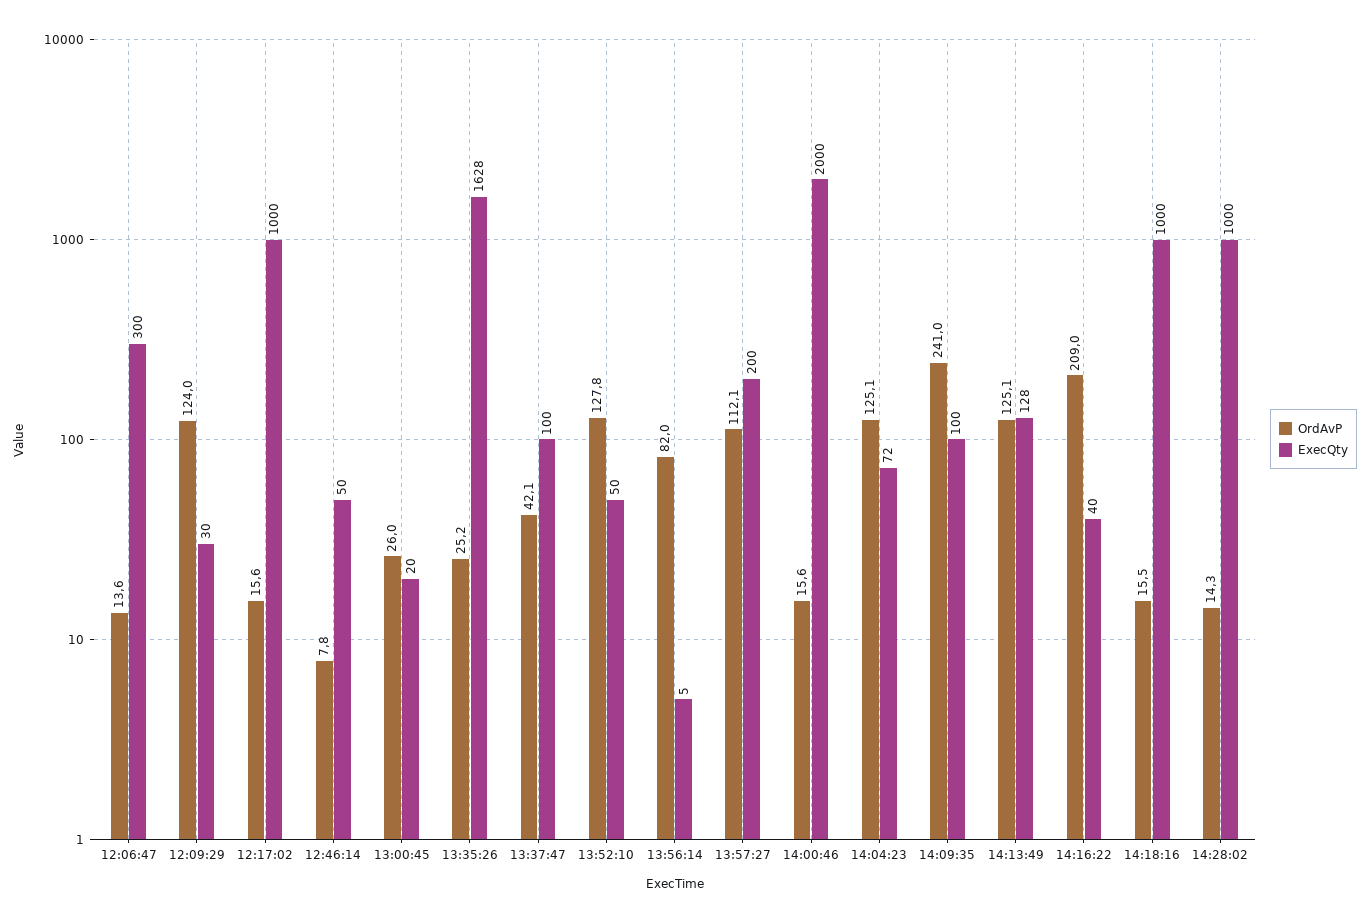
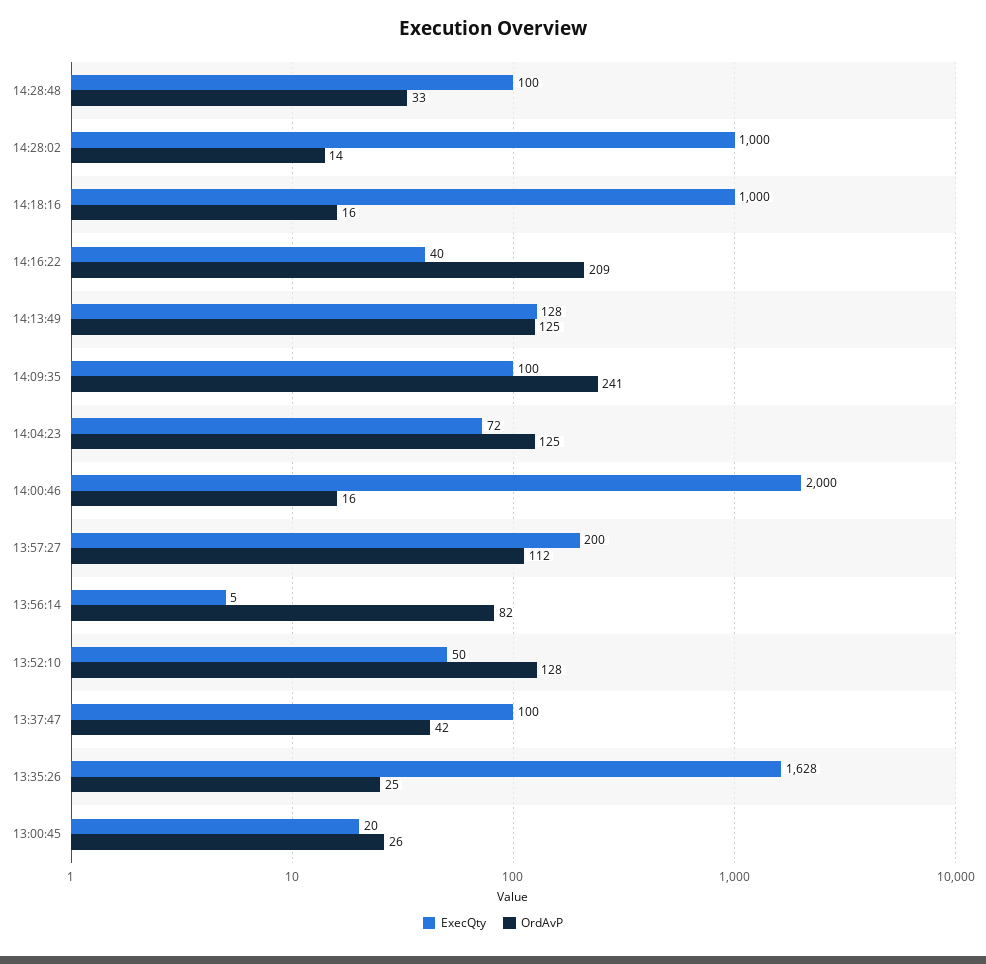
OrdAvP, 12:06:47: 13.6 -> none
ExecQty, 12:06:47: 300 -> none
OrdAvP, 12:09:29: 124 -> none
ExecQty, 12:09:29: 30 -> none
OrdAvP, 12:17:02: 15.6 -> none
ExecQty, 12:17:02: 1000 -> none
OrdAvP, 12:46:14: 7.8 -> none
ExecQty, 12:46:14: 50 -> none
ExecQty, 14:28:48: none -> 100
OrdAvP, 14:28:48: none -> 33

